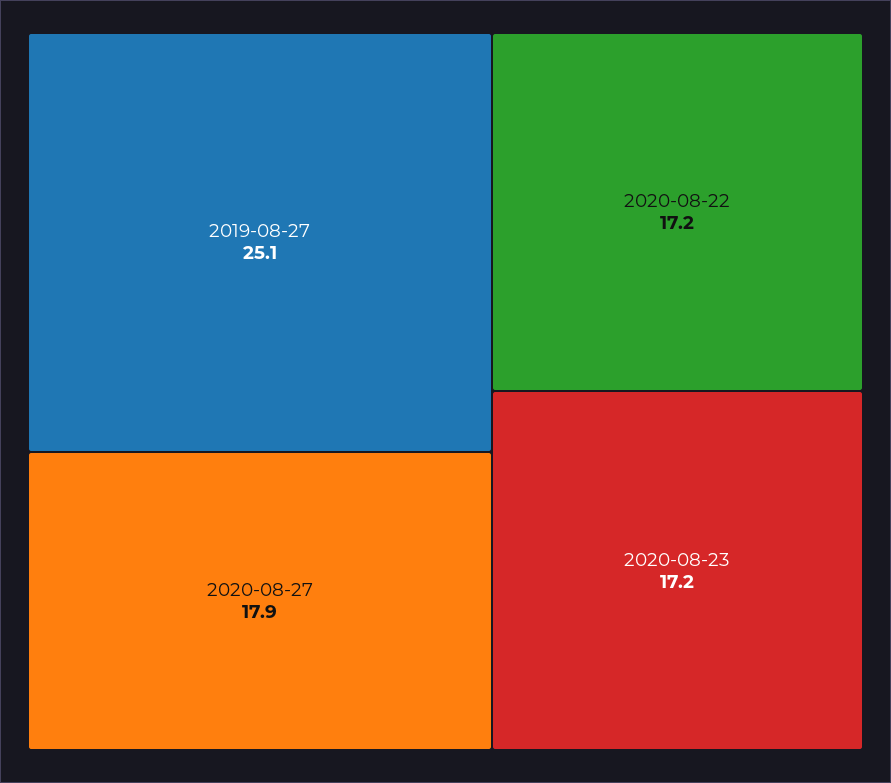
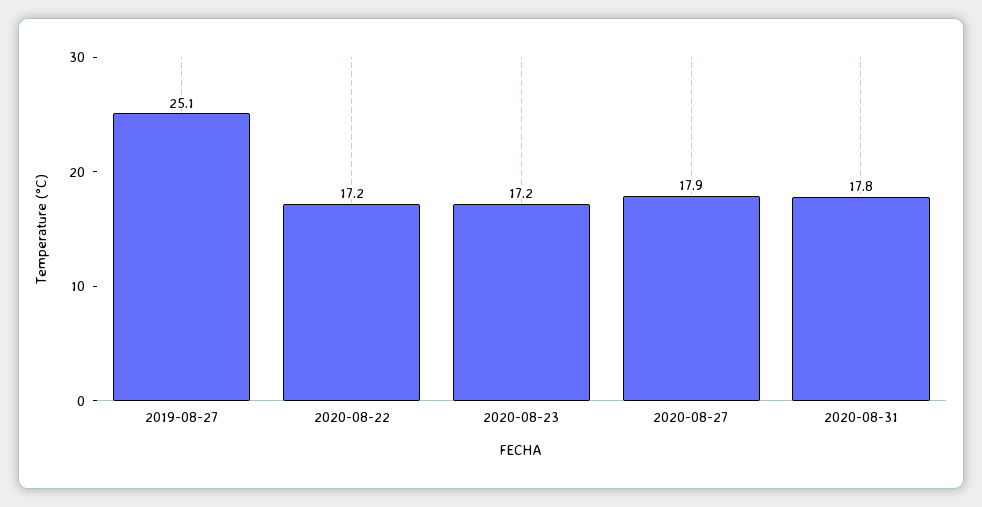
2020-08-31: none -> 17.8

